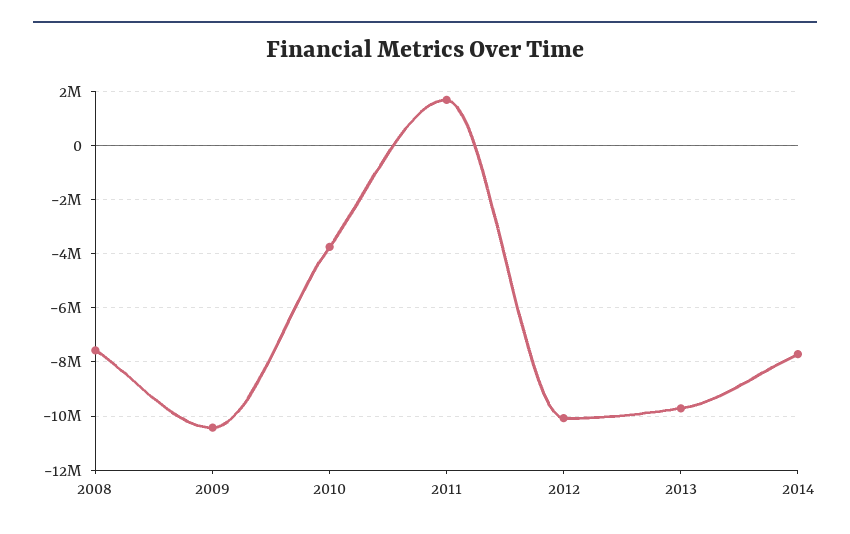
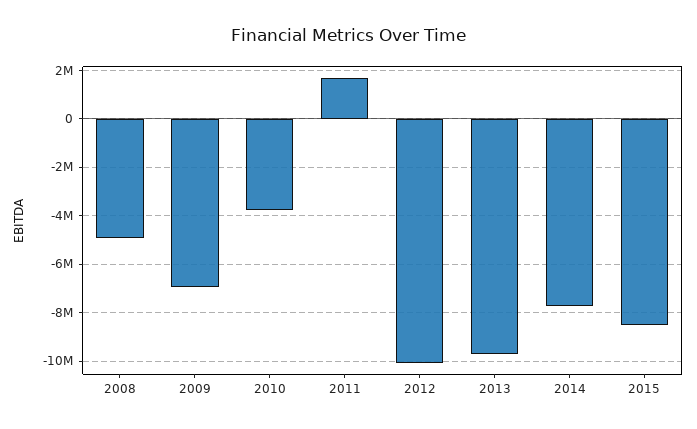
2008: -7500000 -> -5000000
2009: -10500000 -> -7000000
2015: none -> -8500000

